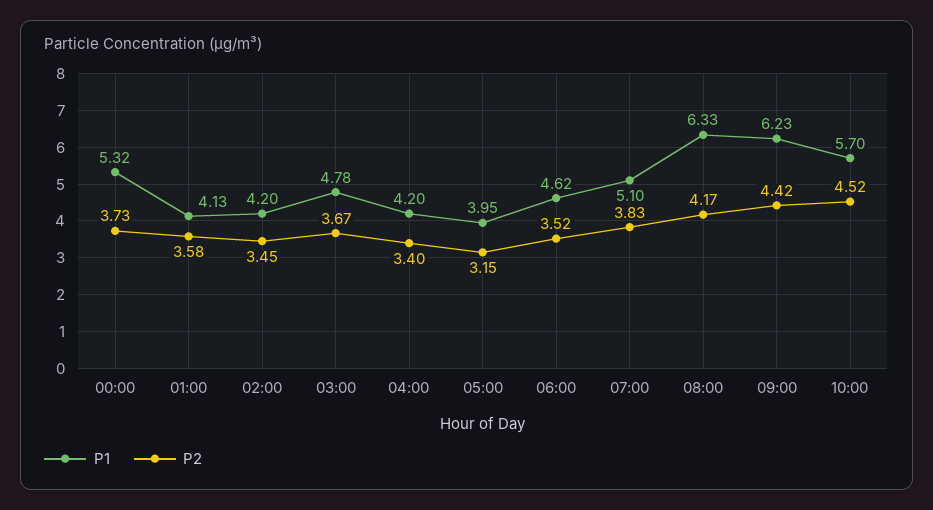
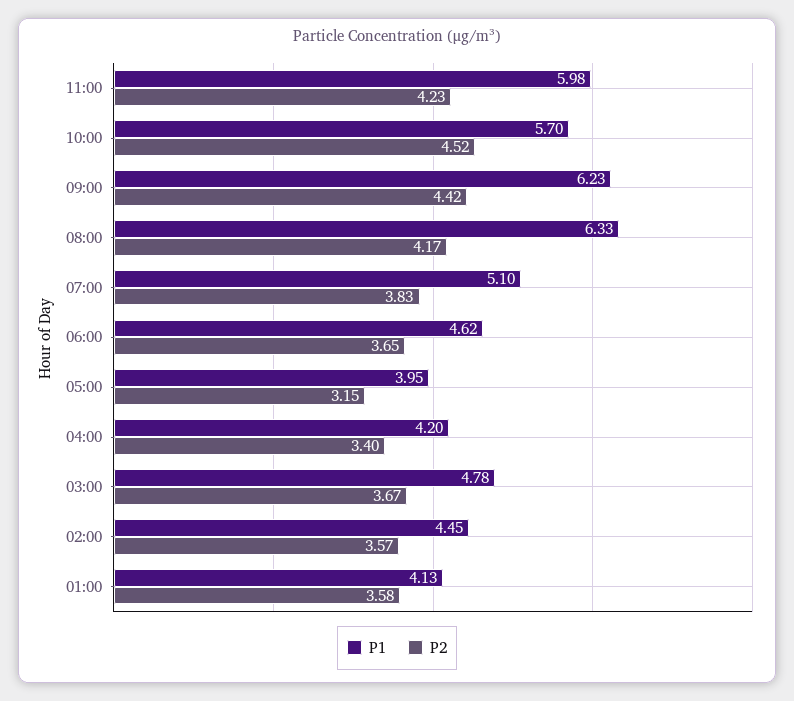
P1, 00:00: 5.32 -> none
P2, 00:00: 3.73 -> none
P1, 02:00: 4.2 -> 4.45
P2, 02:00: 3.45 -> 3.57
P2, 06:00: 3.52 -> 3.65
P1, 11:00: none -> 5.98
P2, 11:00: none -> 4.23

